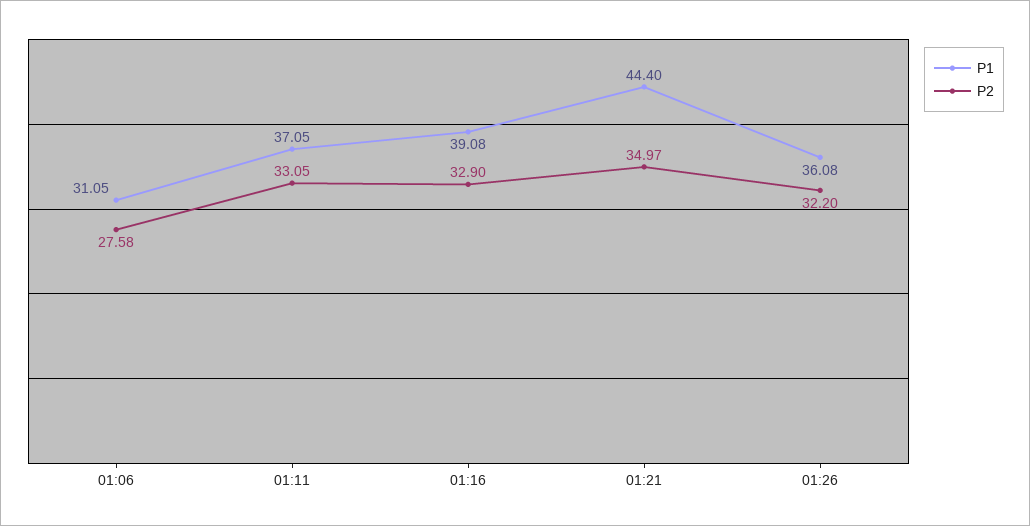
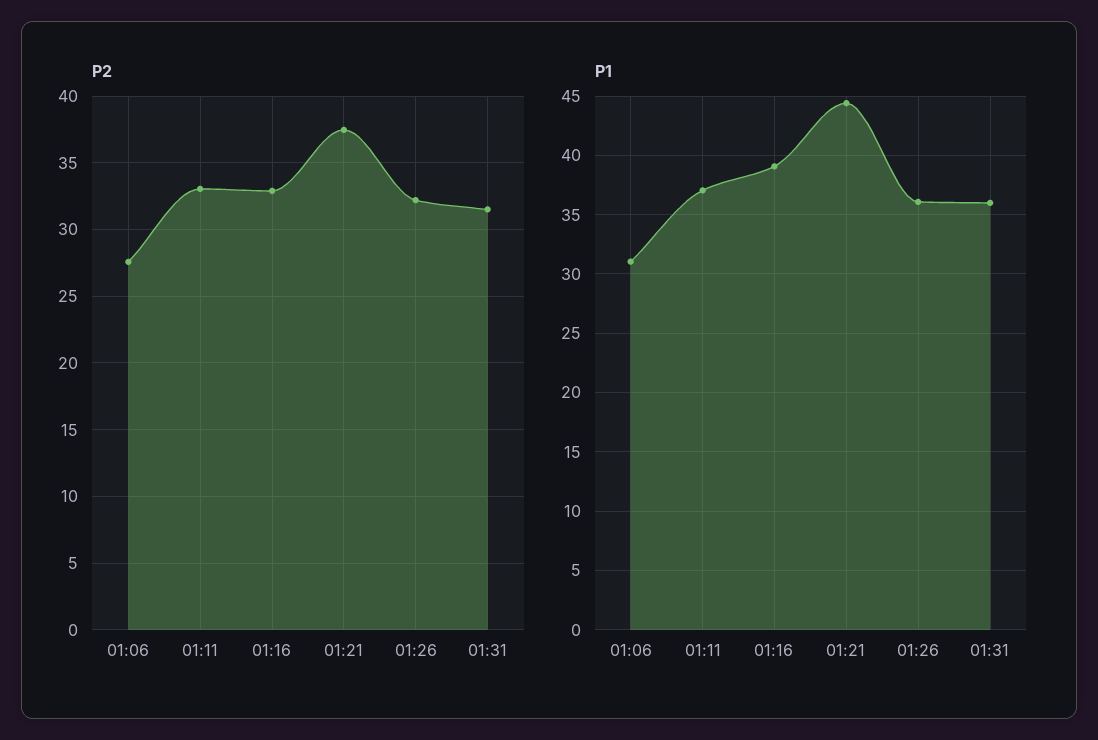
P2, 01:21: 34.97 -> 37.5
P2, 01:31: none -> 31.5
P1, 01:31: none -> 36

